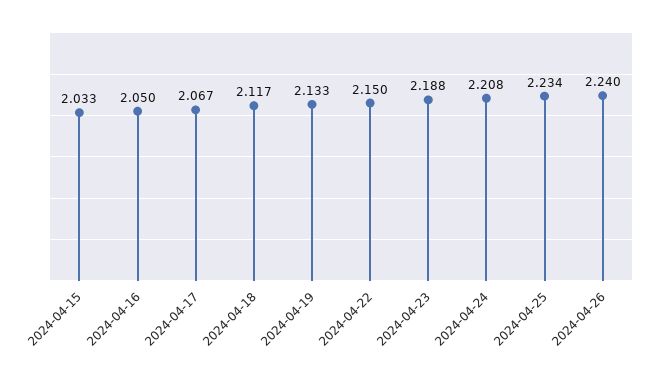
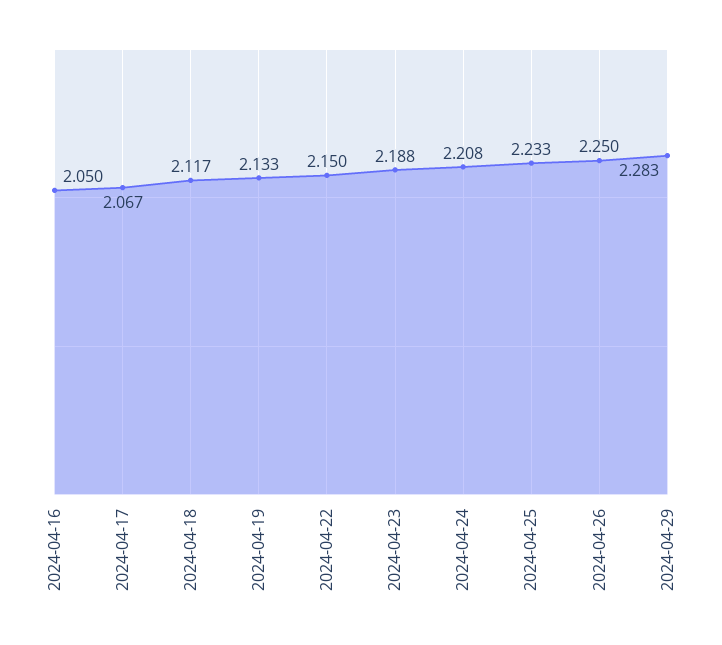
2024-04-15: 2.033 -> none
2024-04-25: 2.234 -> 2.233
2024-04-26: 2.24 -> 2.25
2024-04-29: none -> 2.283

